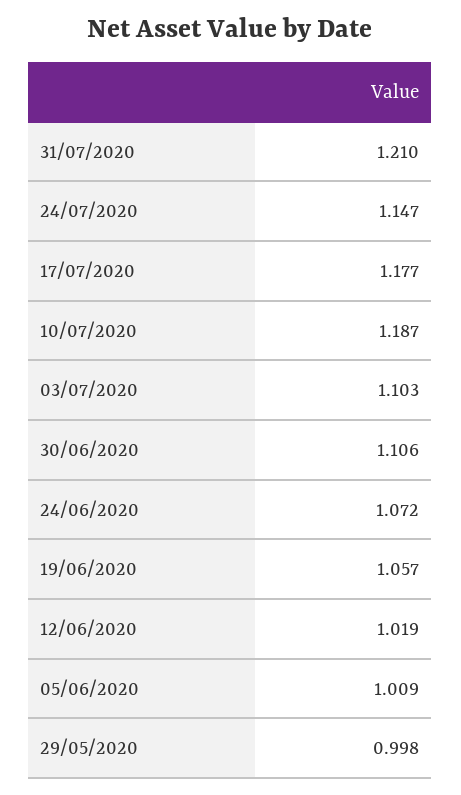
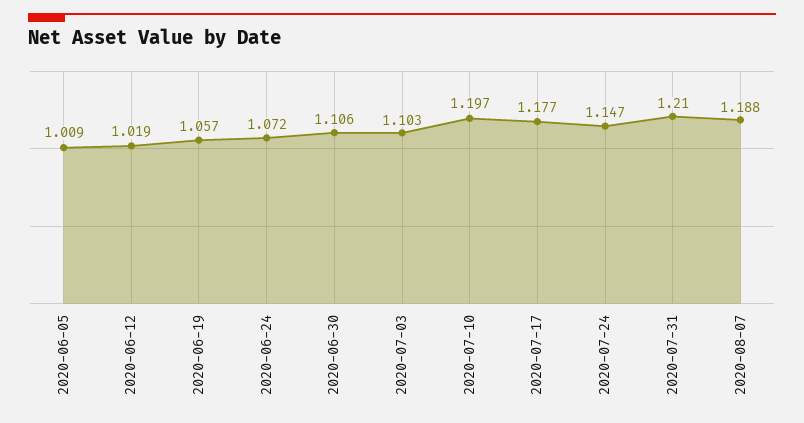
10/07/2020: 1.187 -> 1.197
29/05/2020: 0.998 -> none
2020-08-07: none -> 1.188

